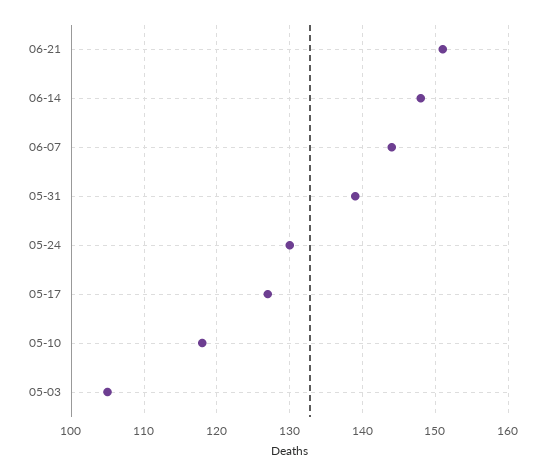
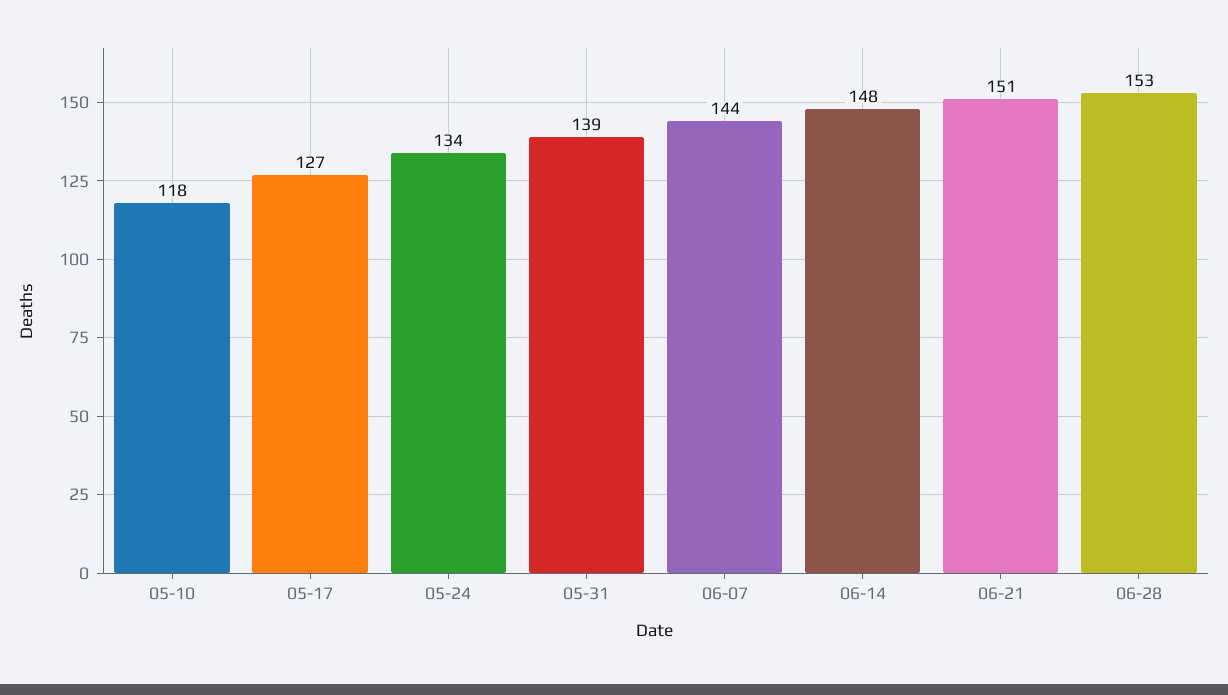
05-24: 130 -> 134
05-03: 105 -> none
06-28: none -> 153

